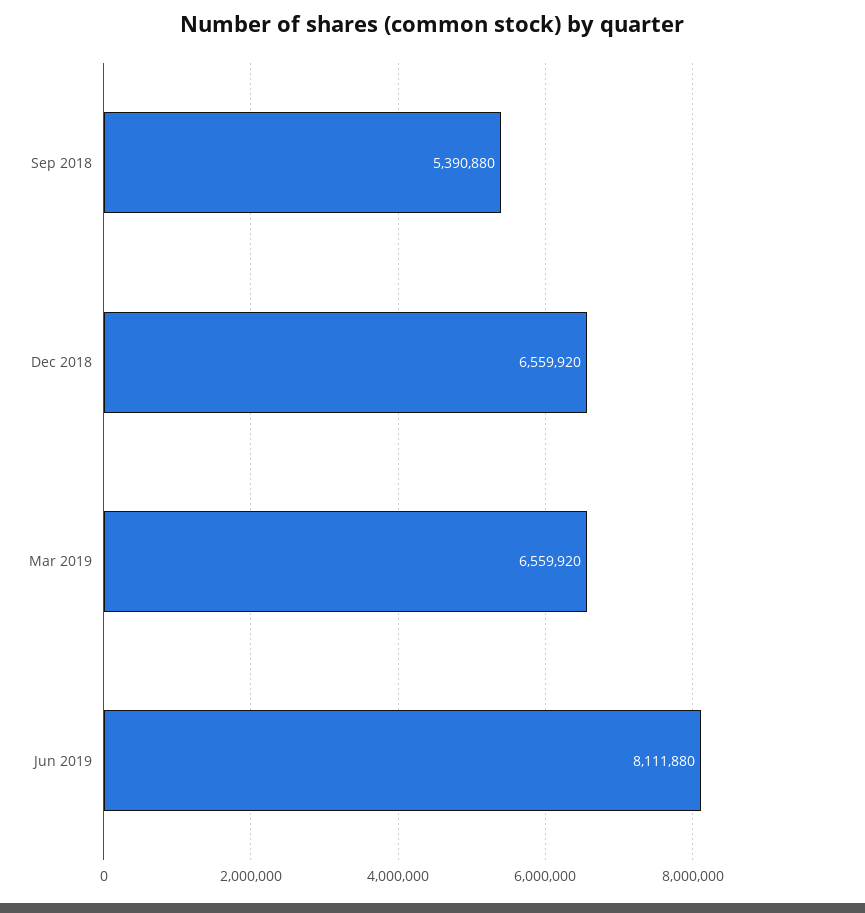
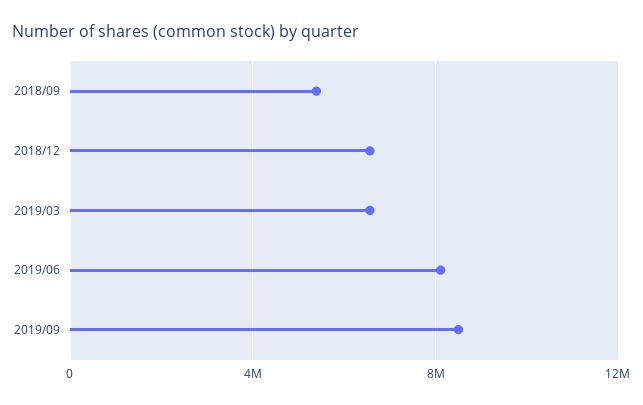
2019/09: none -> 8500000

